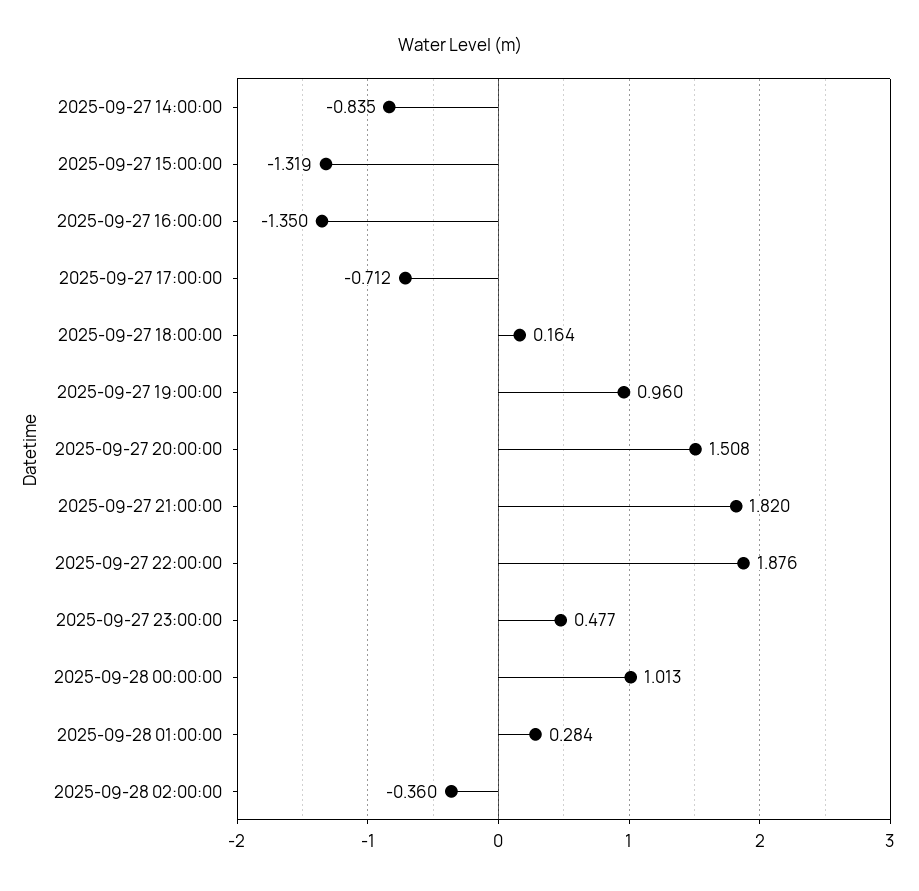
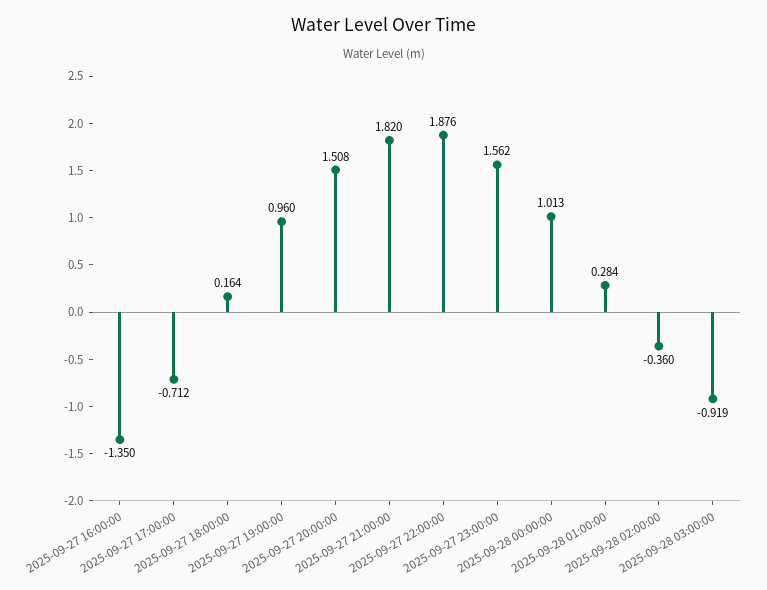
2025-09-27 14:00:00: -0.835 -> none
2025-09-27 15:00:00: -1.319 -> none
2025-09-27 23:00:00: 0.477 -> 1.562
2025-09-28 03:00:00: none -> -0.919

